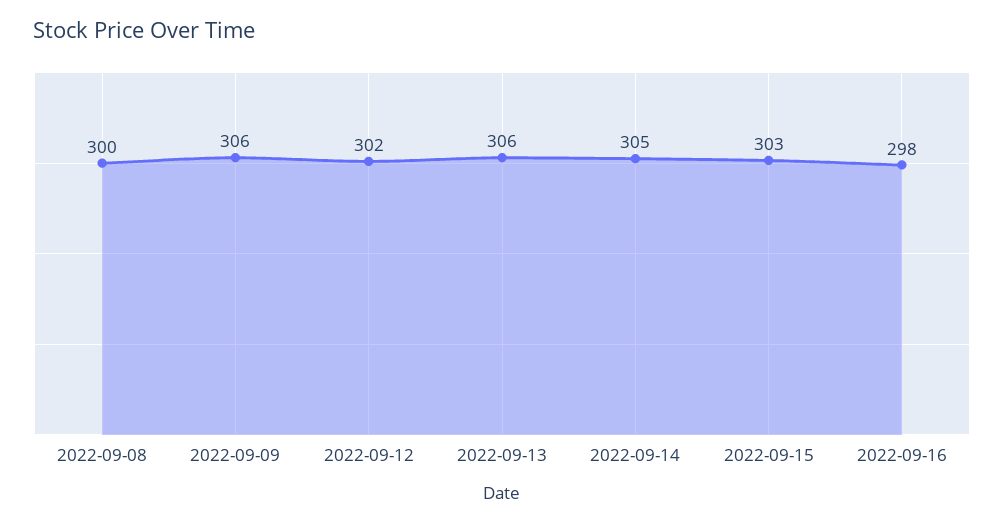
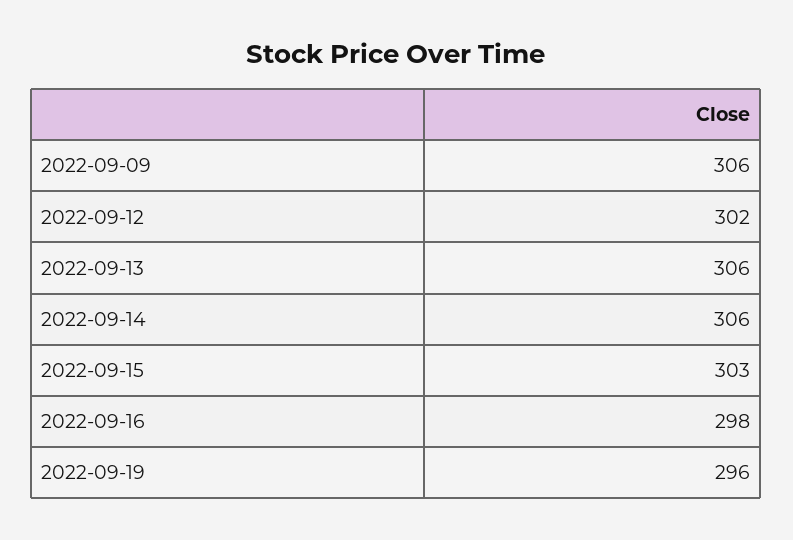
2022-09-08: 300 -> none
2022-09-14: 305 -> 306
2022-09-19: none -> 296

